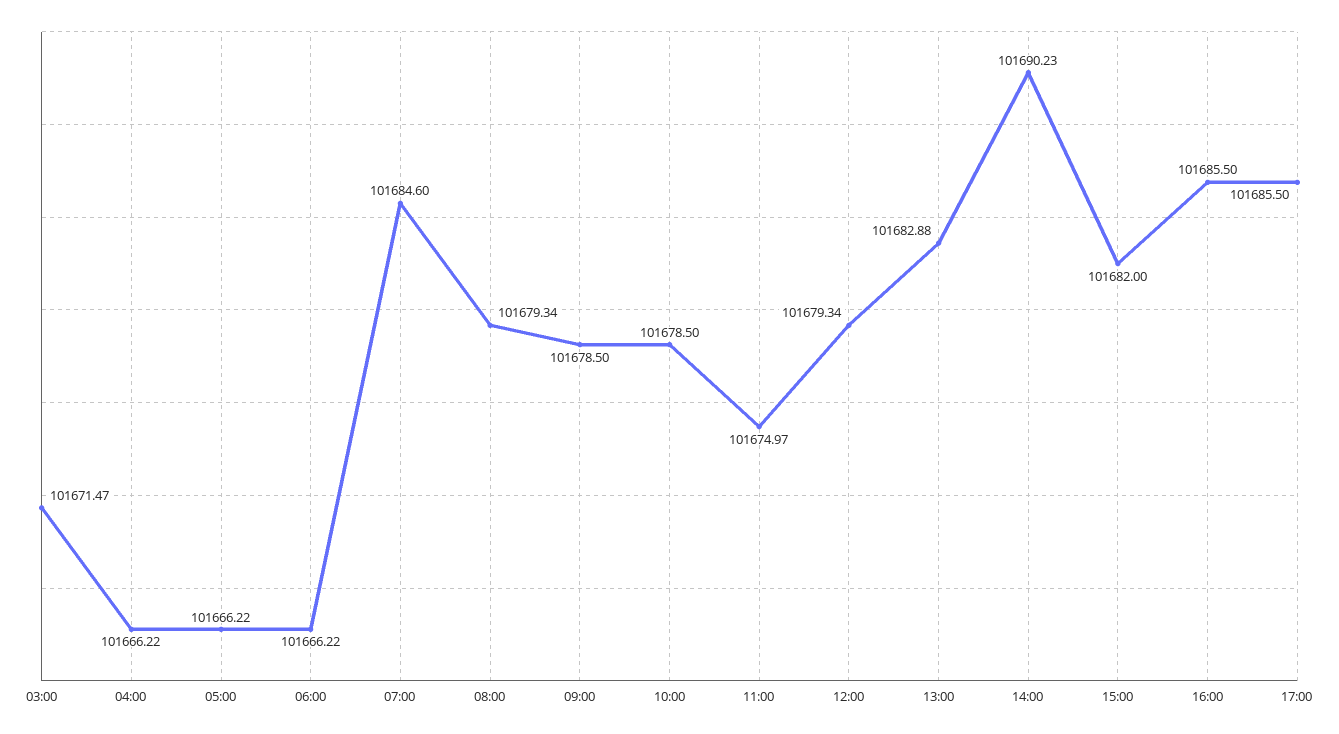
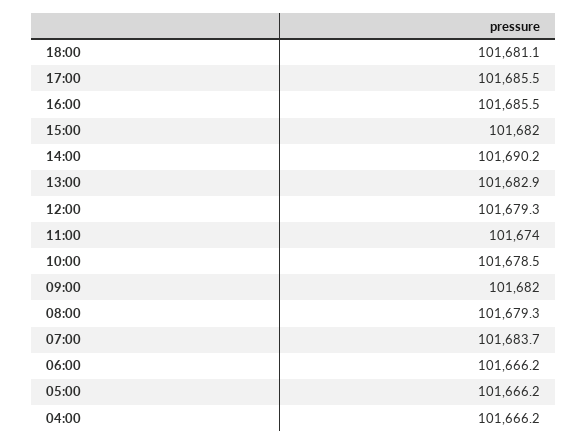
03:00: 101671.47 -> none
07:00: 101684.6 -> 101683.7
09:00: 101678.5 -> 101682
11:00: 101674.97 -> 101674
18:00: none -> 101681.1

